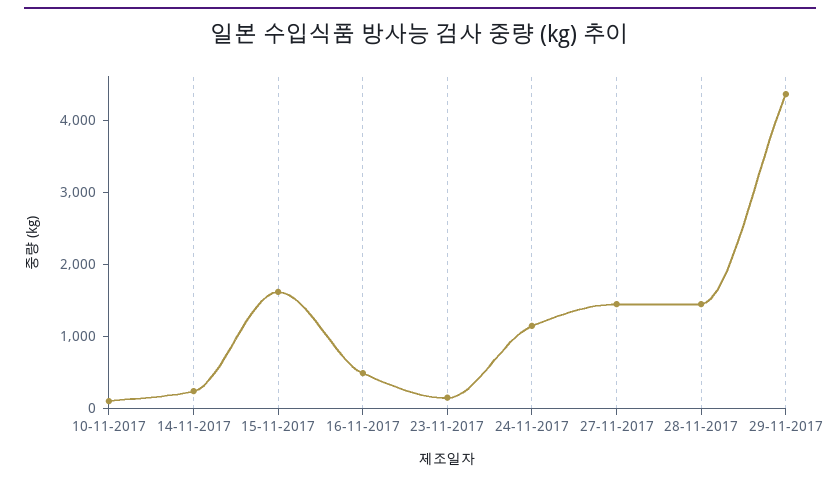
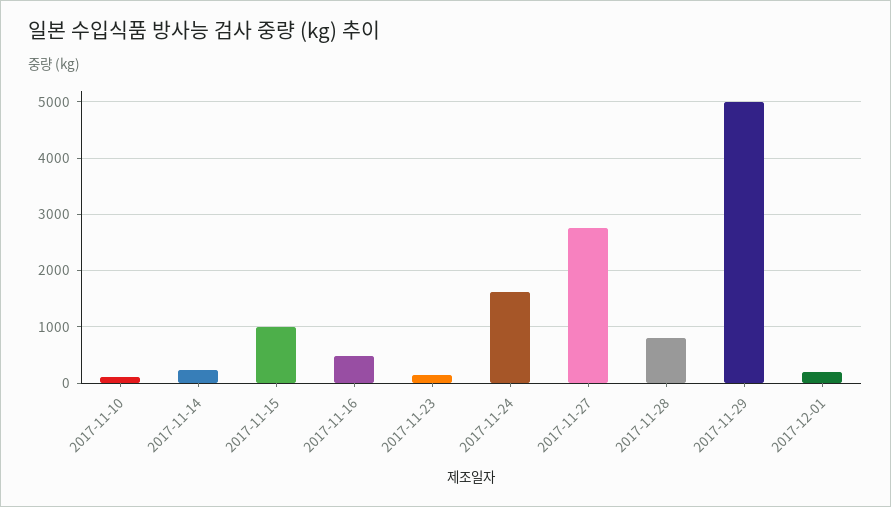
15-11-2017: 1600 -> 1000
24-11-2017: 1200 -> 1600
27-11-2017: 1400 -> 2800
28-11-2017: 1400 -> 800
29-11-2017: 4400 -> 5000
2017-12-01: none -> 200

